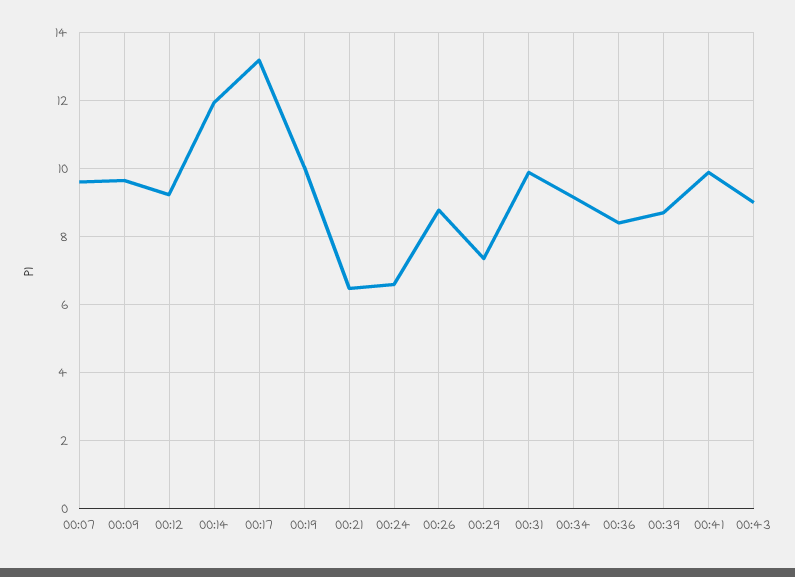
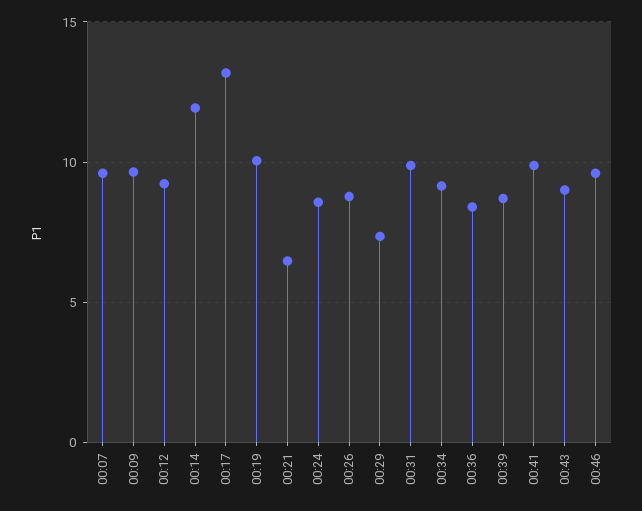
00:24: 6.6 -> 8.5
00:46: none -> 9.5

